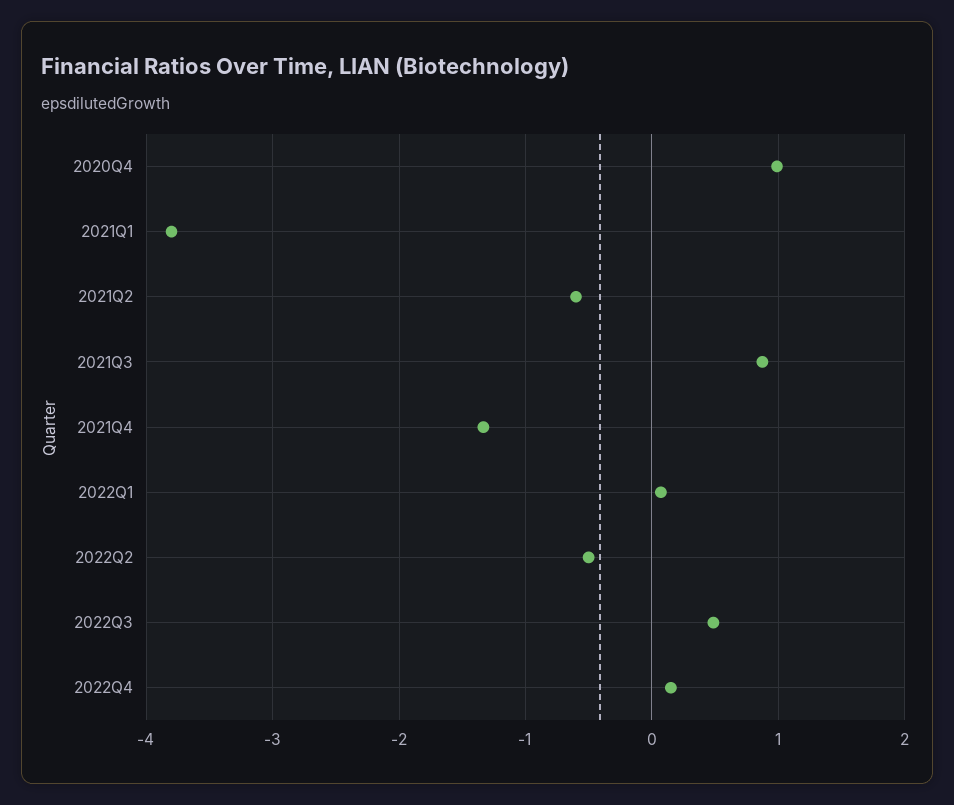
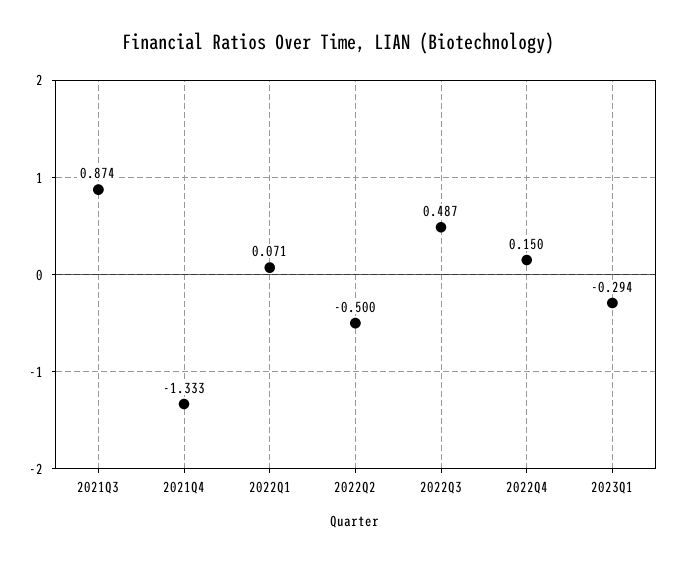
2020Q4: 1 -> none
2021Q1: -3.8 -> none
2021Q2: -0.6 -> none
2023Q1: none -> -0.294

